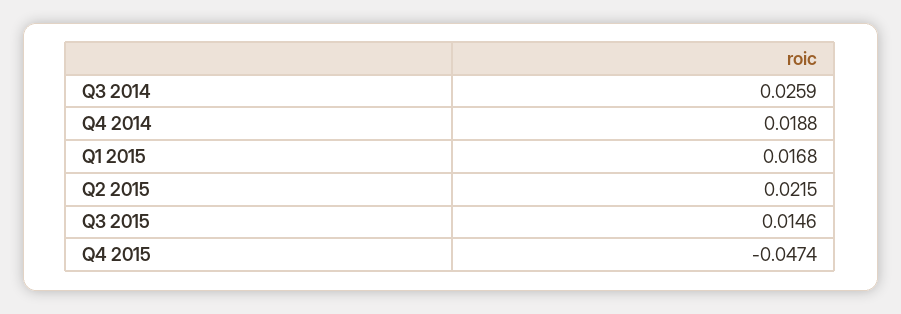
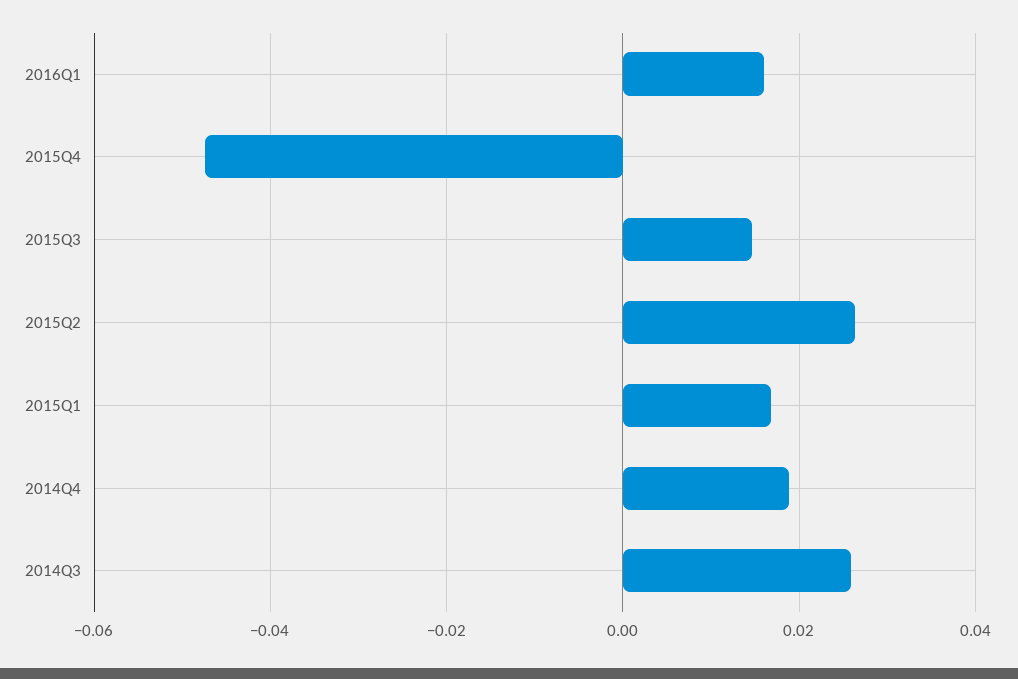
Q2 2015: 0.0215 -> 0.026
2016Q1: none -> 0.016

